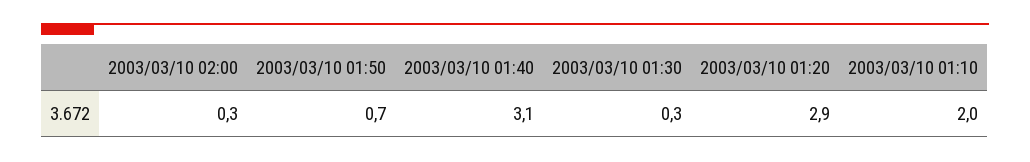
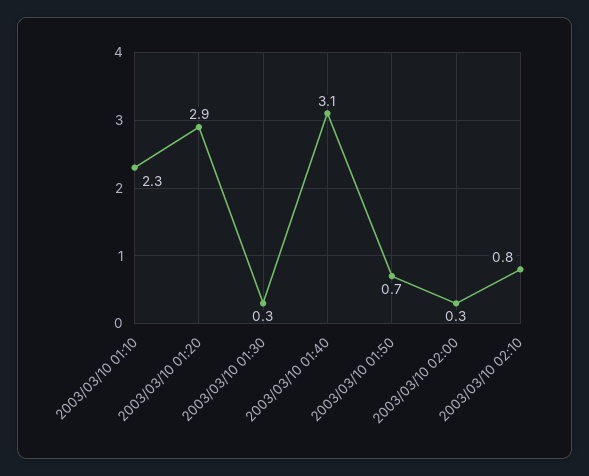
2003/03/10 01:10: 2 -> 2.3
2003/03/10 02:10: none -> 0.8

